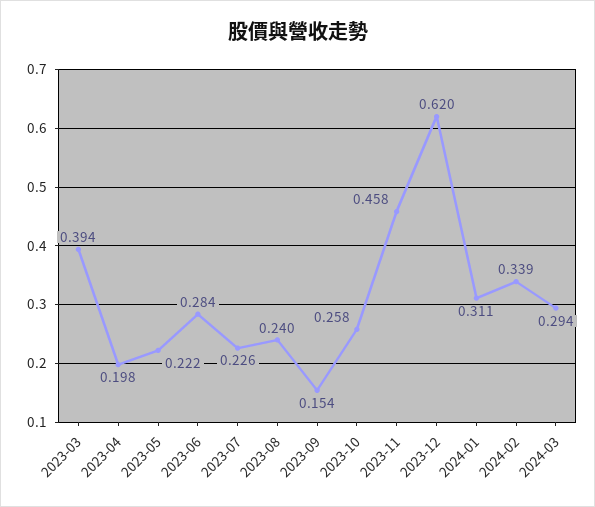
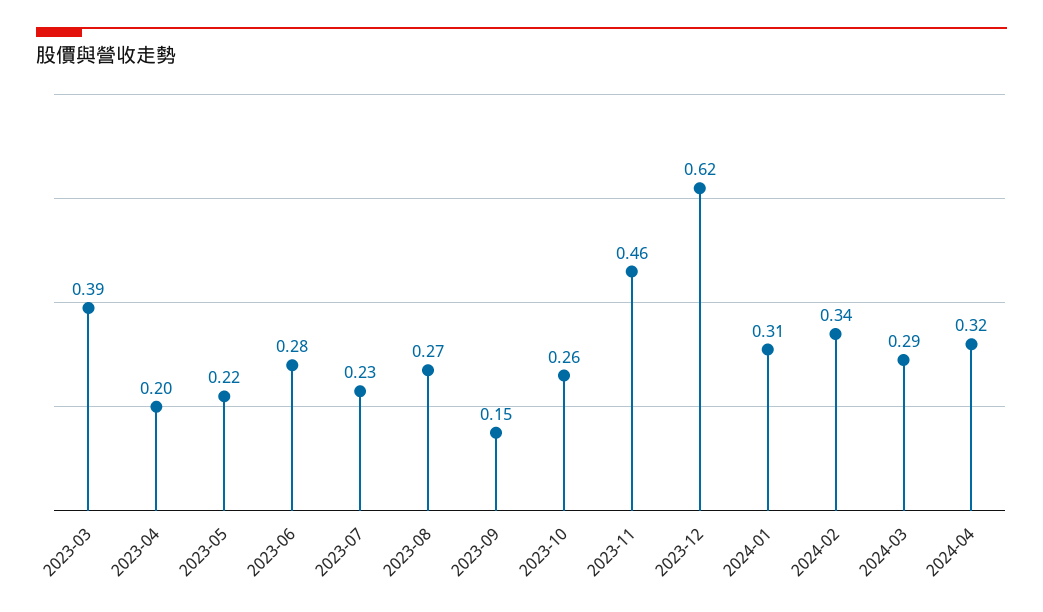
2023-08: 0.24 -> 0.27
2024-04: none -> 0.32

